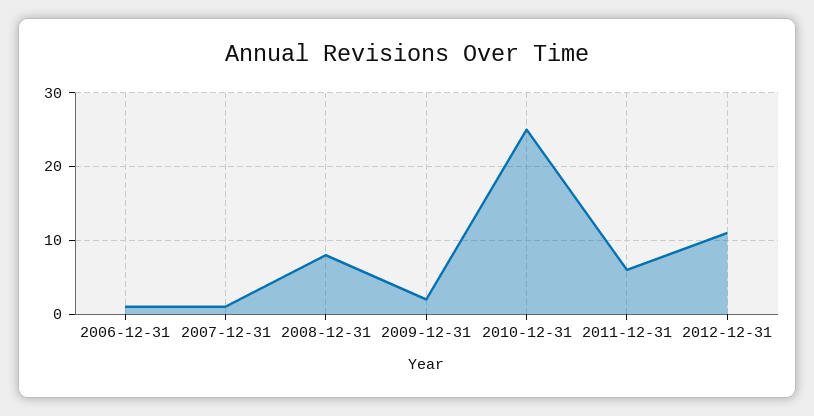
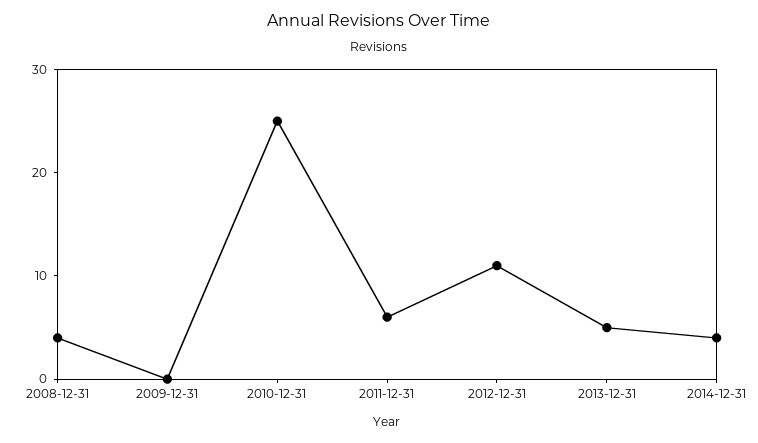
2006-12-31: 1 -> none
2007-12-31: 1 -> none
2008-12-31: 8 -> 4
2009-12-31: 2 -> 0
2013-12-31: none -> 5
2014-12-31: none -> 4

